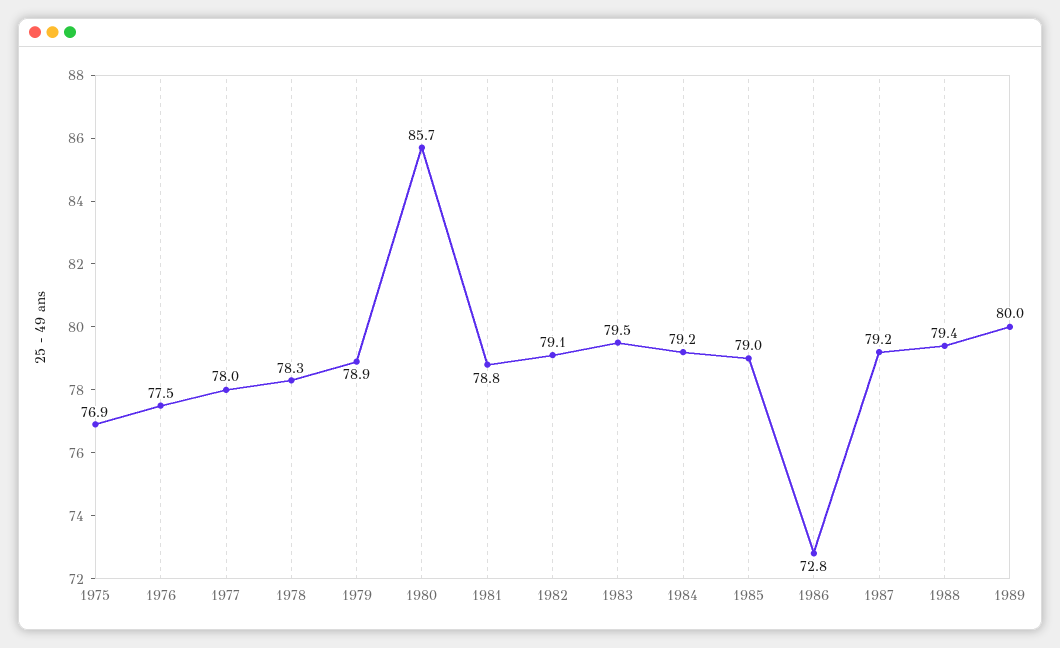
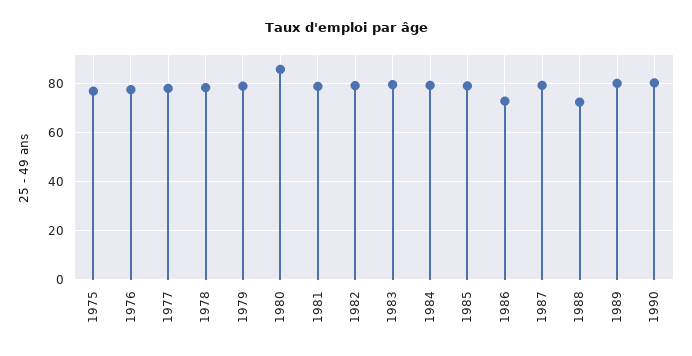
1988: 79.4 -> 72.5
1990: none -> 80

